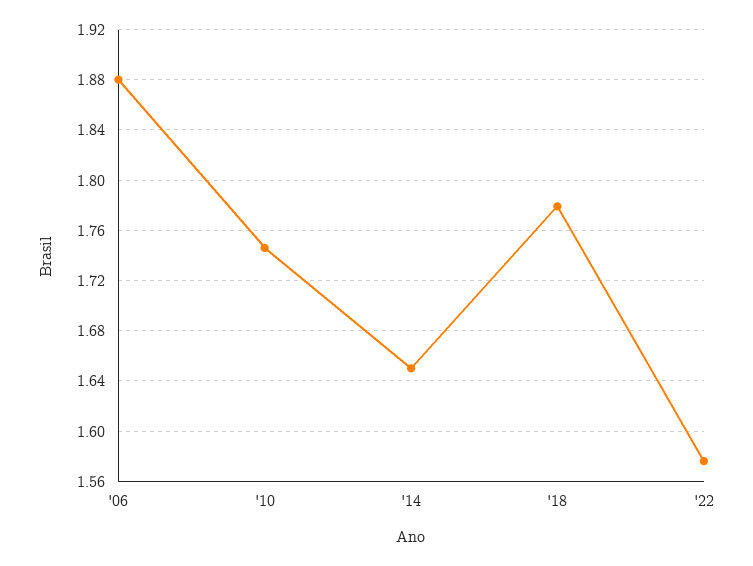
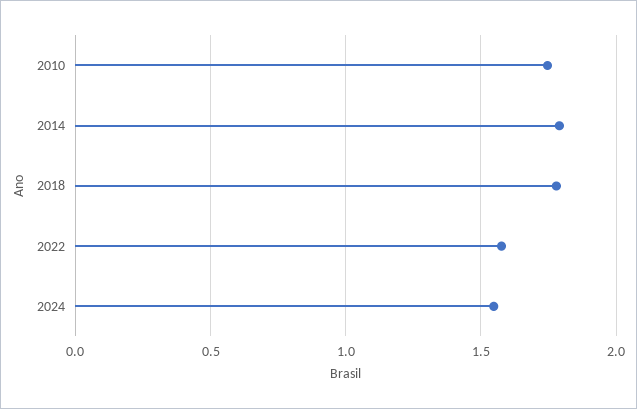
'06: 1.88 -> none
'14: 1.65 -> 1.8
2024: none -> 1.55

